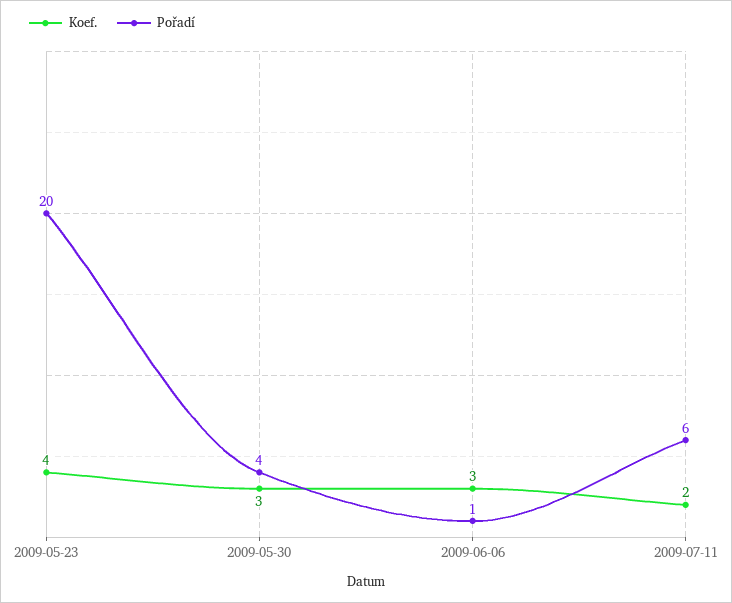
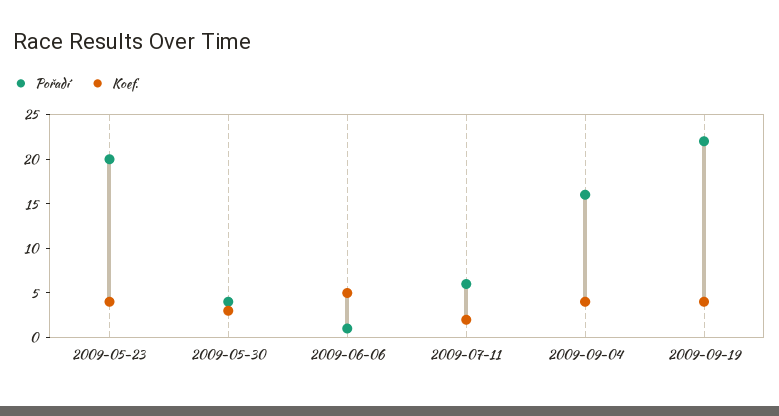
Koef., 2009-06-06: 3 -> 5
Pořadí, 2009-09-04: none -> 16
Koef., 2009-09-04: none -> 4
Pořadí, 2009-09-19: none -> 22
Koef., 2009-09-19: none -> 4

